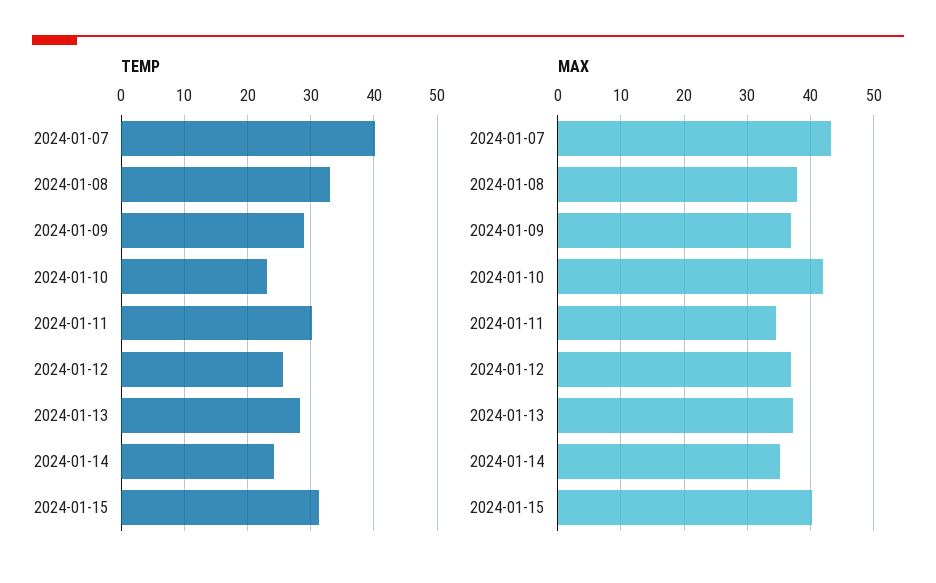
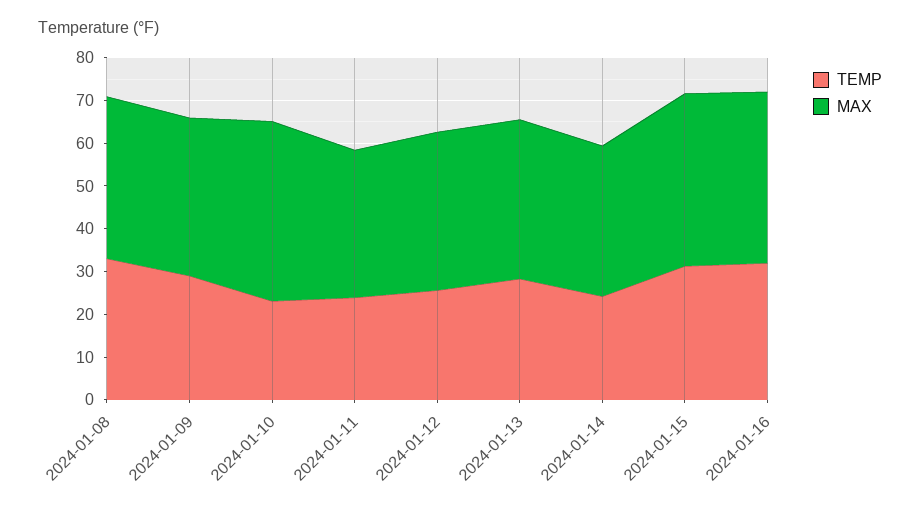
TEMP, 2024-01-07: 40 -> none
TEMP, 2024-01-11: 30 -> 24
MAX, 2024-01-07: 43 -> none
TEMP, 2024-01-16: none -> 32
MAX, 2024-01-16: none -> 40

